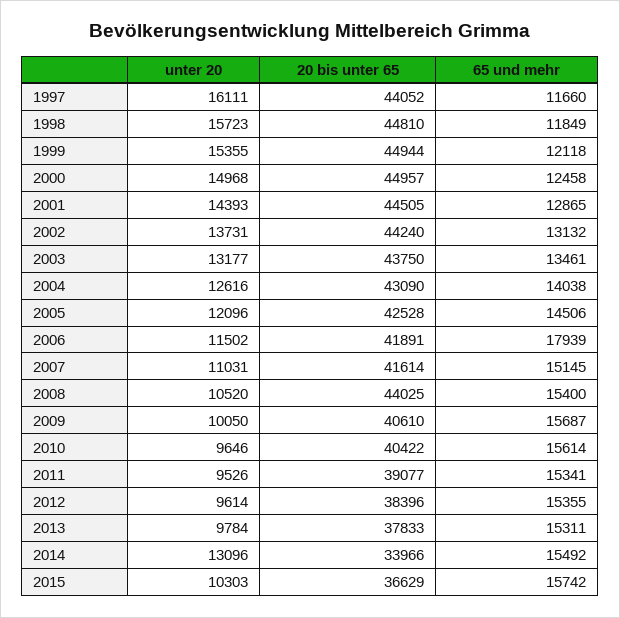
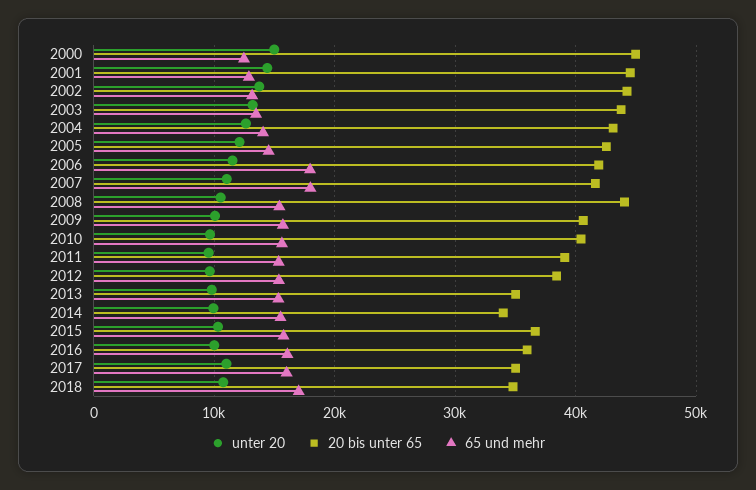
unter 20, 1997: 16111 -> none
20 bis unter 65, 1997: 44052 -> none
65 und mehr, 1997: 11660 -> none
unter 20, 1998: 15723 -> none
20 bis unter 65, 1998: 44810 -> none
65 und mehr, 1998: 11849 -> none
unter 20, 1999: 15355 -> none
20 bis unter 65, 1999: 44944 -> none
65 und mehr, 1999: 12118 -> none
65 und mehr, 2007: 15145 -> 18000
20 bis unter 65, 2013: 37833 -> 35000
unter 20, 2014: 13096 -> 10000
unter 20, 2016: none -> 10000
20 bis unter 65, 2016: none -> 36000
65 und mehr, 2016: none -> 16000
unter 20, 2017: none -> 11000
20 bis unter 65, 2017: none -> 35000
65 und mehr, 2017: none -> 16000
unter 20, 2018: none -> 11000
20 bis unter 65, 2018: none -> 35000
65 und mehr, 2018: none -> 17000

